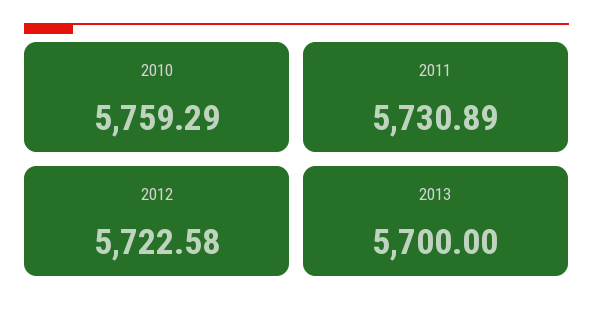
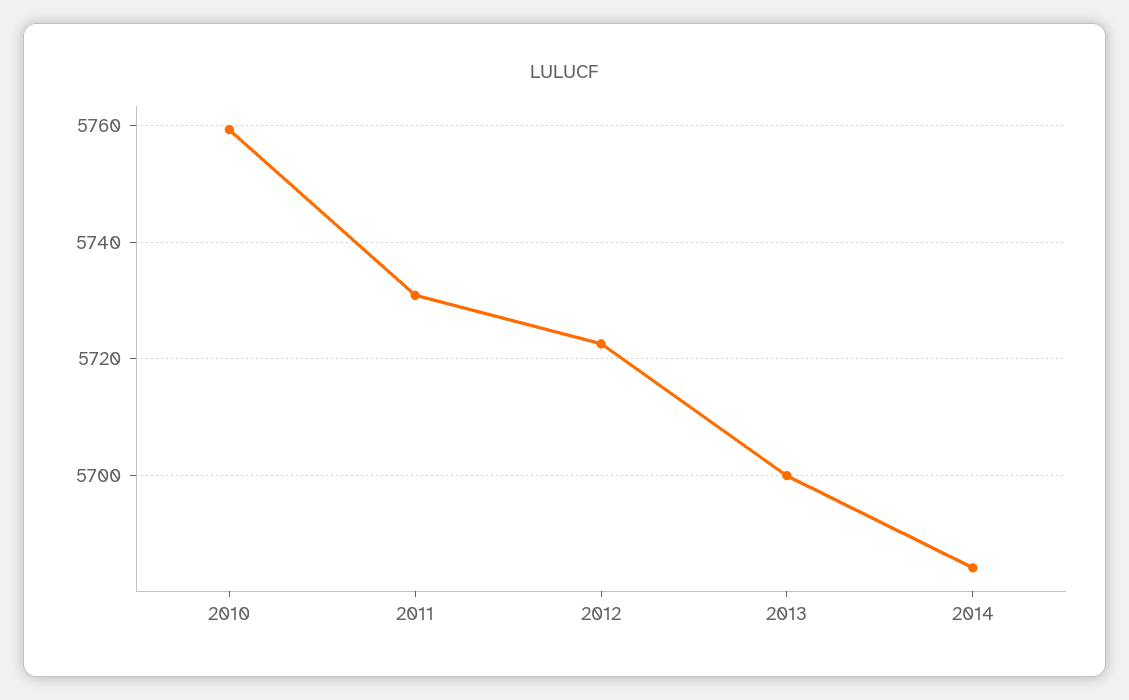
2014: none -> 5684

